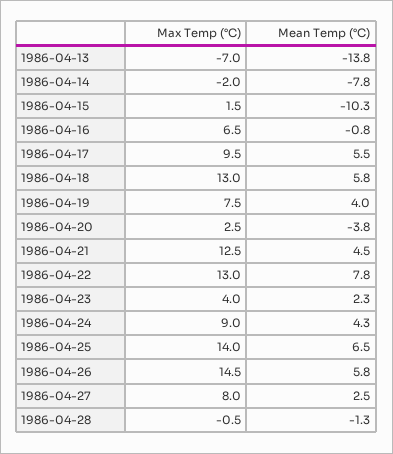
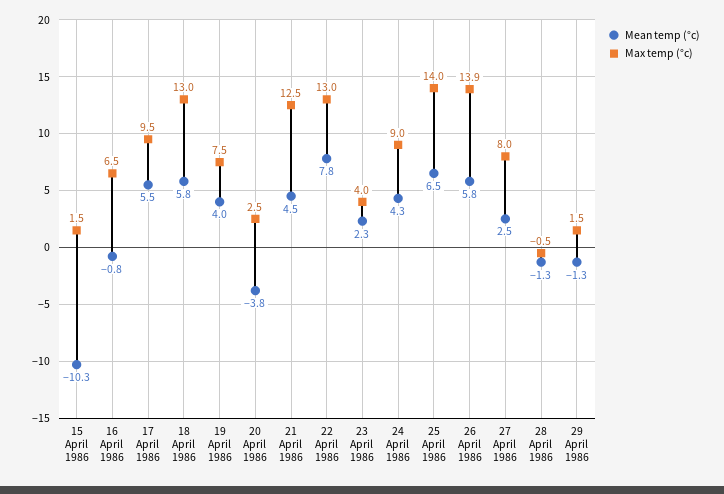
Max Temp (°C), 1986-04-13: -7 -> none
Mean Temp (°C), 1986-04-13: -13.8 -> none
Max Temp (°C), 1986-04-14: -2 -> none
Mean Temp (°C), 1986-04-14: -7.8 -> none
Max Temp (°C), 1986-04-26: 14.5 -> 13.9
Mean Temp (°C), 29 April 1986: none -> -1.3
Max Temp (°C), 29 April 1986: none -> 1.5

